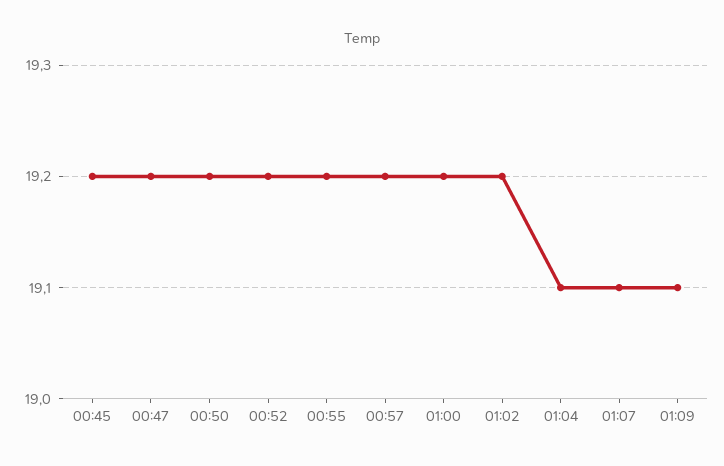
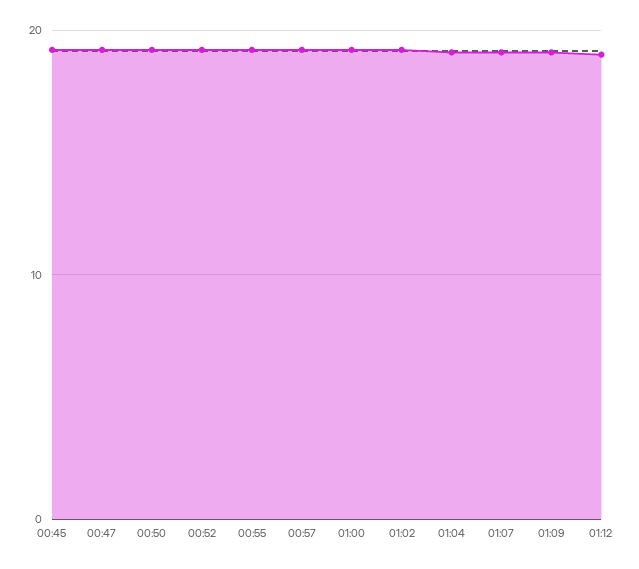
01:12: none -> 19

